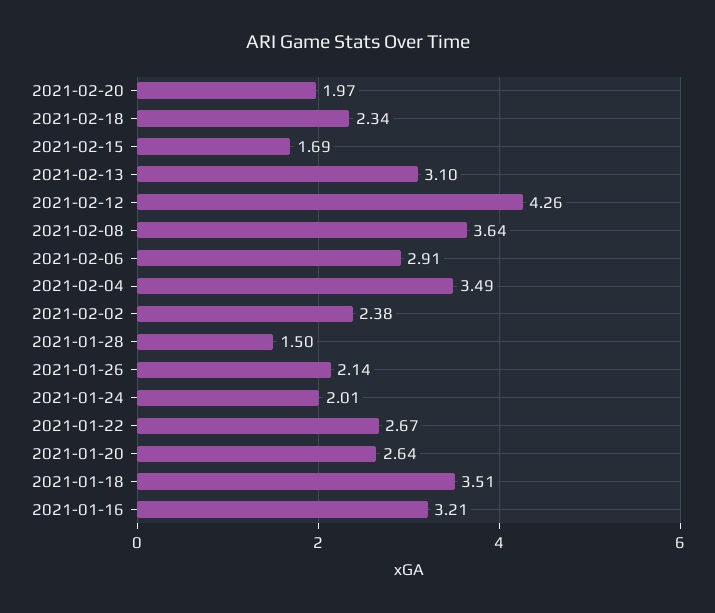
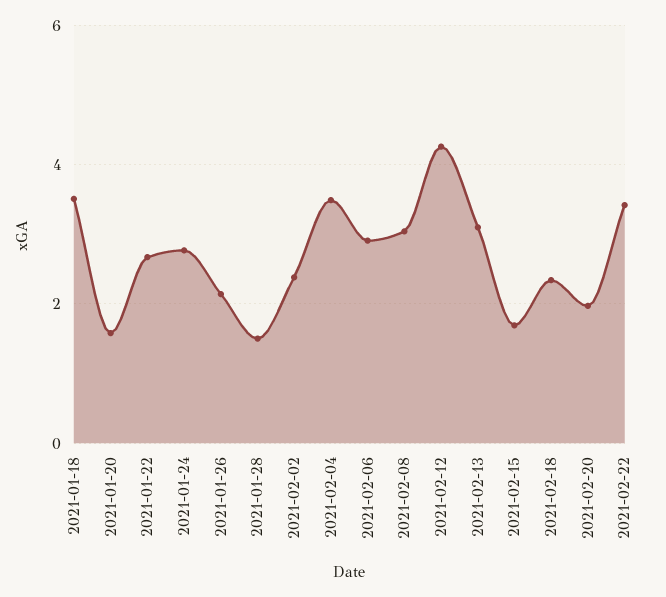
2021-02-08: 3.64 -> 3
2021-01-24: 2.01 -> 2.8
2021-01-20: 2.64 -> 1.6
2021-01-16: 3.21 -> none
2021-02-22: none -> 3.4

